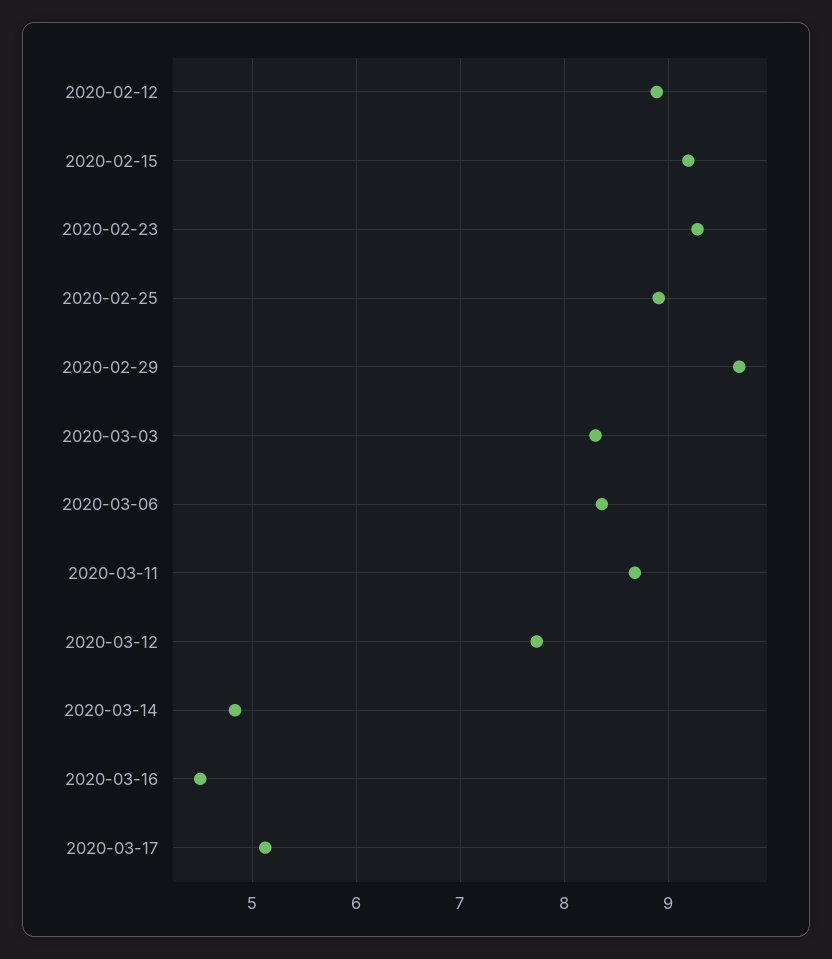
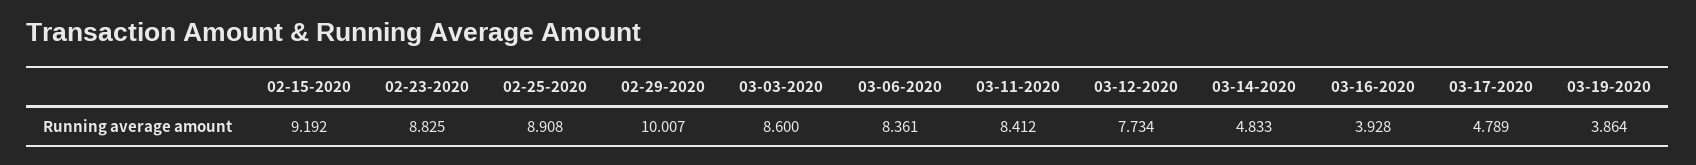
2020-02-12: 8.9 -> none
2020-02-23: 9.3 -> 8.825
2020-02-29: 9.7 -> 10.007
2020-03-03: 8.3 -> 8.6
2020-03-11: 8.7 -> 8.412
2020-03-16: 4.5 -> 3.928
2020-03-17: 5.1 -> 4.789
03-19-2020: none -> 3.864

